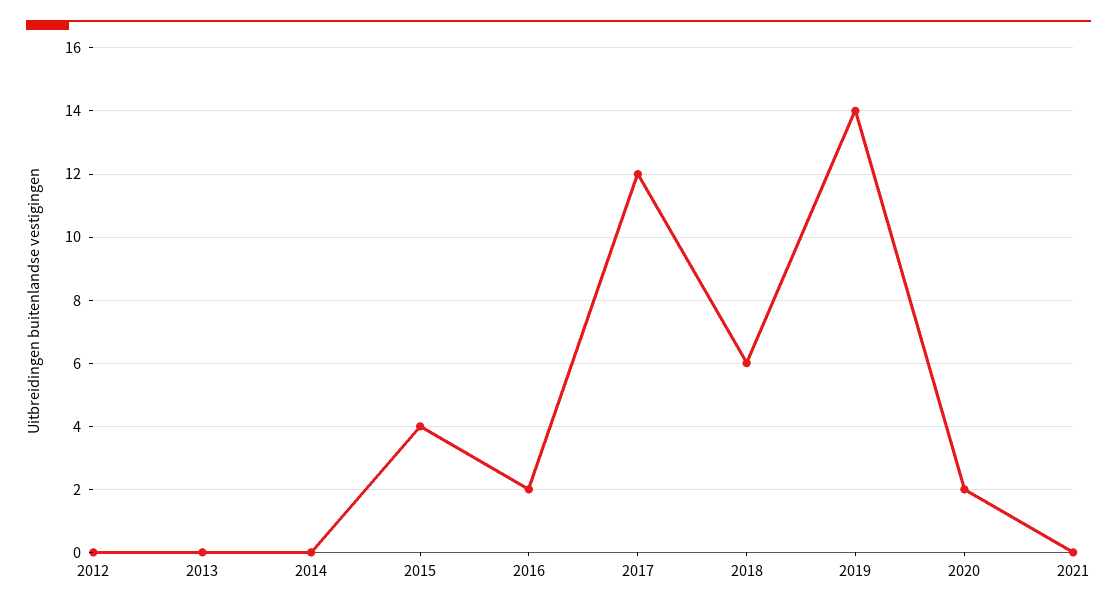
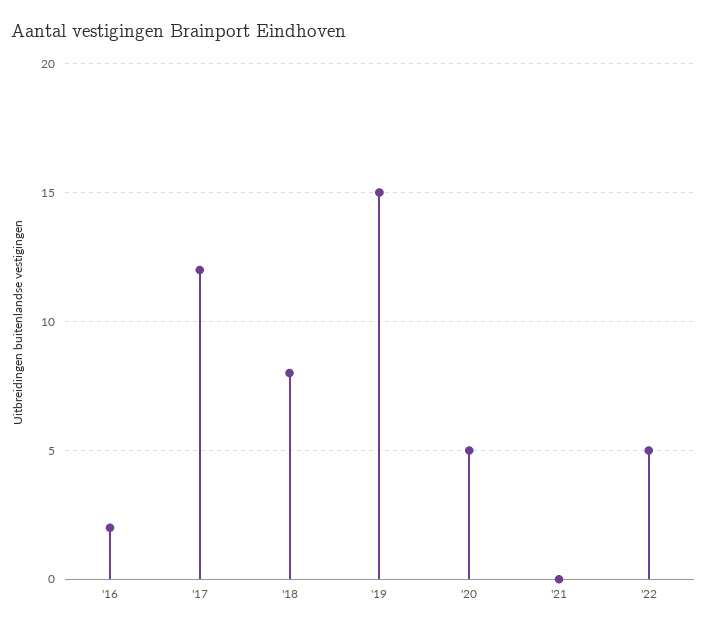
2012: 0 -> none
2013: 0 -> none
2014: 0 -> none
2015: 4 -> none
2018: 6 -> 8
2019: 14 -> 15
2020: 2 -> 5
'22: none -> 5

